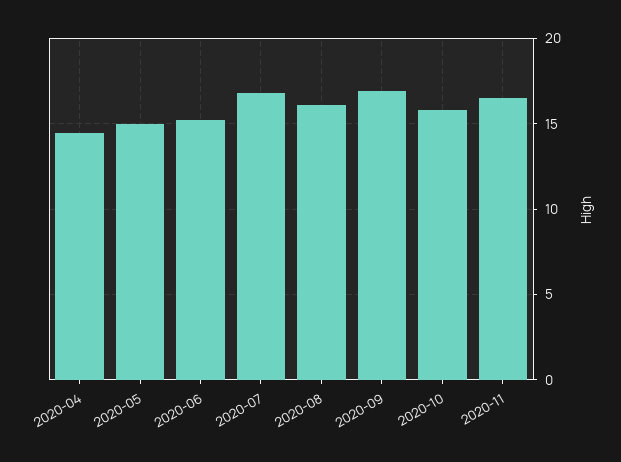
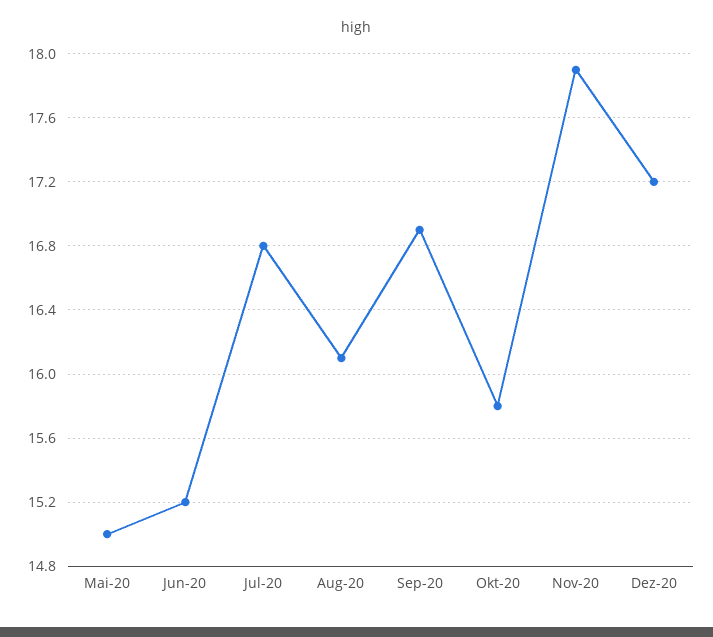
2020-04: 14.5 -> none
2020-11: 16.5 -> 17.9
Dez-20: none -> 17.2

